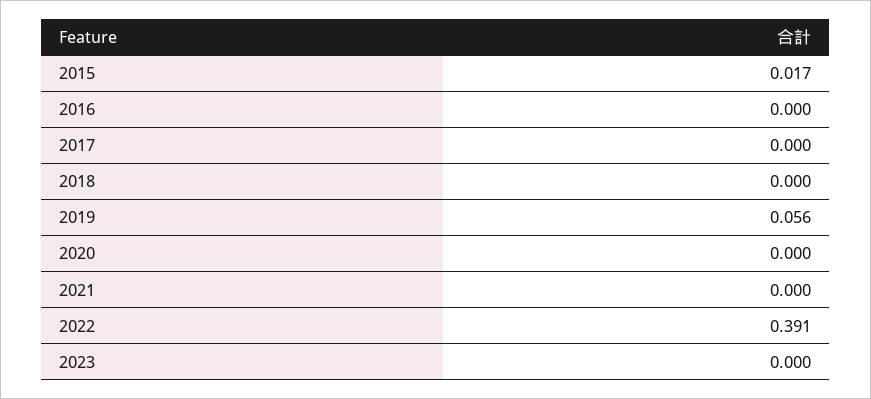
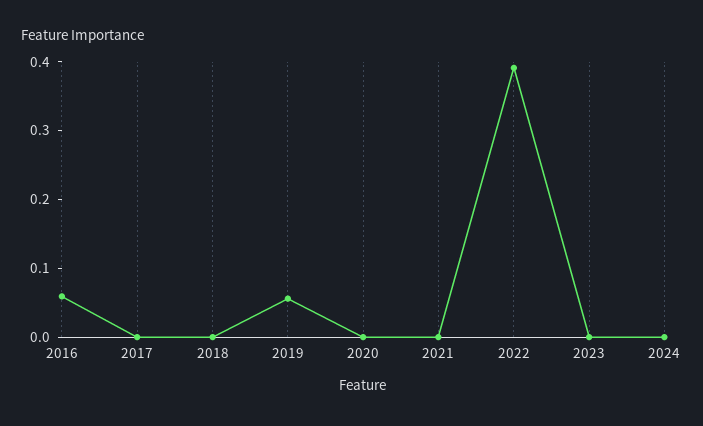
2015: 0.017 -> none
2016: 0 -> 0.06
2024: none -> 0

